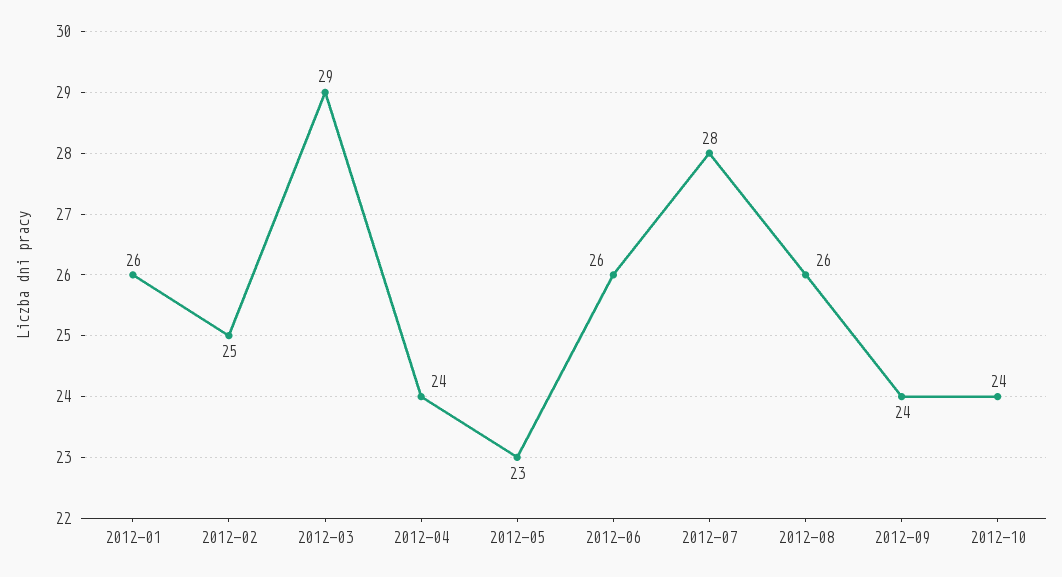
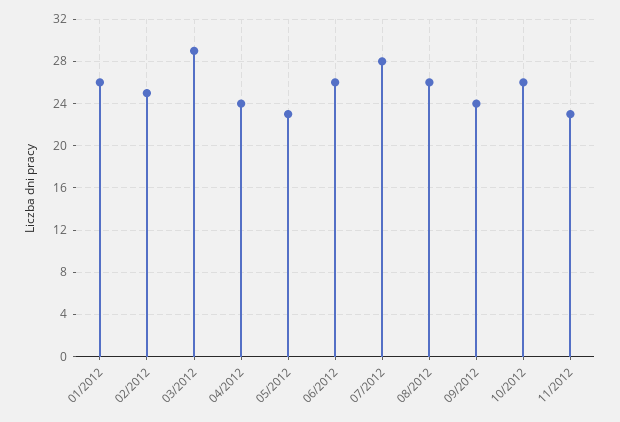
2012-10: 24 -> 26
11/2012: none -> 23

